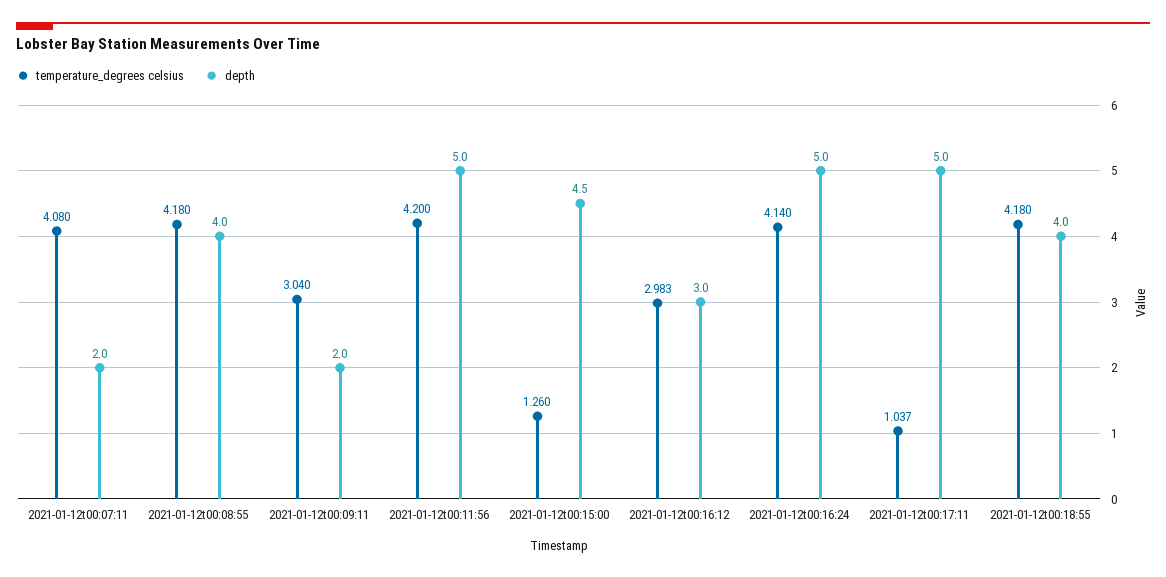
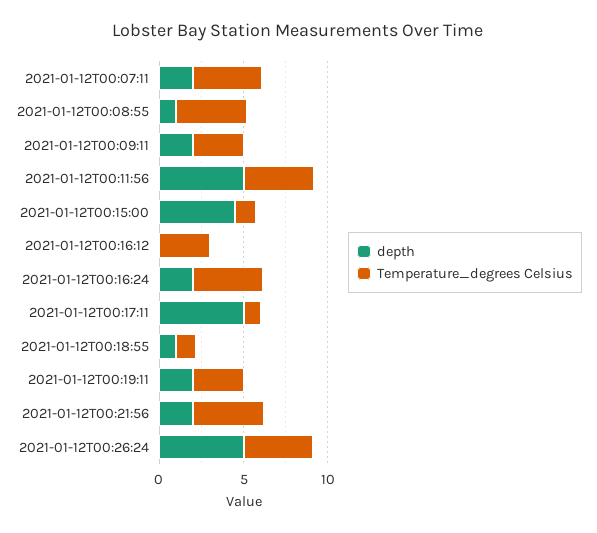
depth, 2021-01-12t00:08:55: 4 -> 1
depth, 2021-01-12t00:16:12: 3 -> 0
depth, 2021-01-12t00:16:24: 5 -> 2
temperature_degrees celsius, 2021-01-12t00:18:55: 4.18 -> 1
depth, 2021-01-12t00:18:55: 4 -> 1
depth, 2021-01-12T00:19:11: none -> 2
temperature_degrees celsius, 2021-01-12T00:19:11: none -> 3
depth, 2021-01-12T00:21:56: none -> 2
temperature_degrees celsius, 2021-01-12T00:21:56: none -> 4
depth, 2021-01-12T00:26:24: none -> 5
temperature_degrees celsius, 2021-01-12T00:26:24: none -> 4

